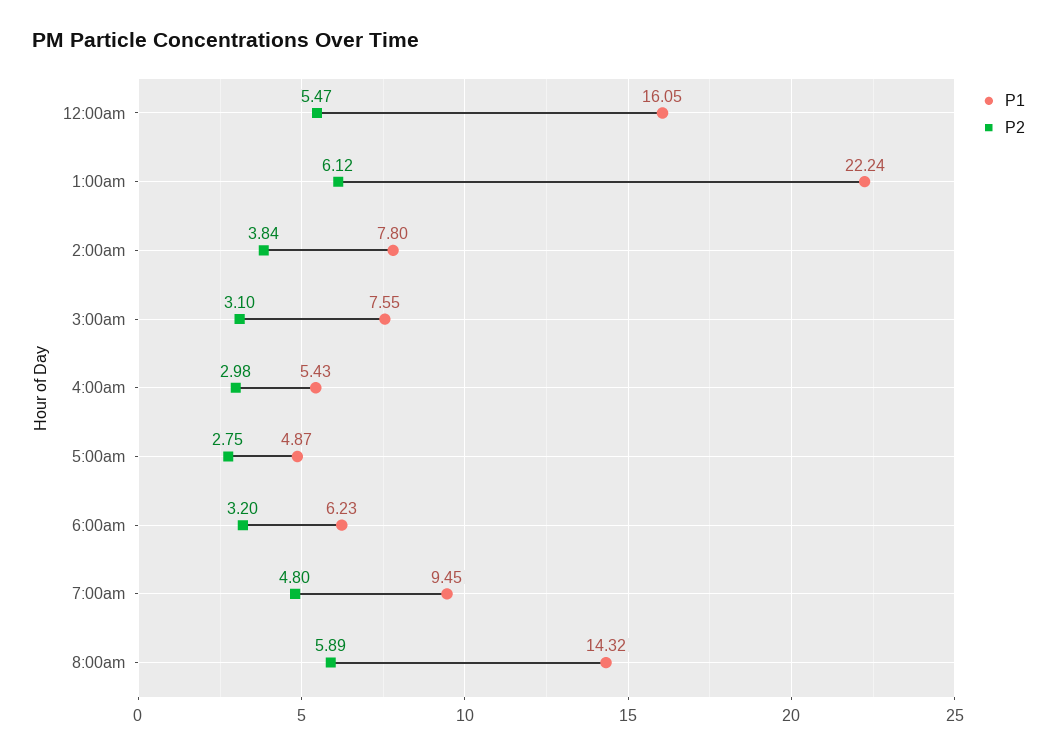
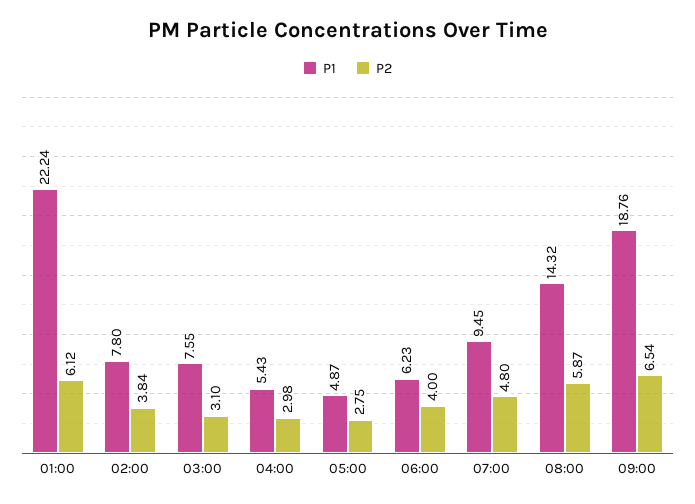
P1, 12:00am: 16.05 -> none
P2, 12:00am: 5.47 -> none
P2, 6:00am: 3.2 -> 4
P2, 8:00am: 5.89 -> 5.87
P1, 09:00: none -> 18.76
P2, 09:00: none -> 6.54

